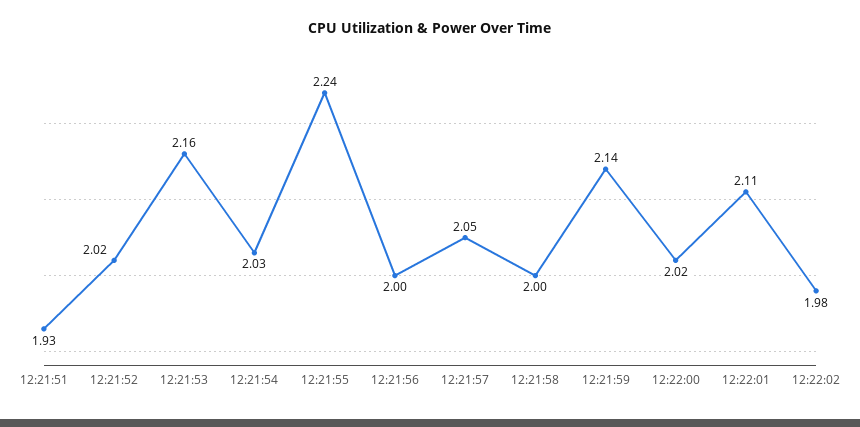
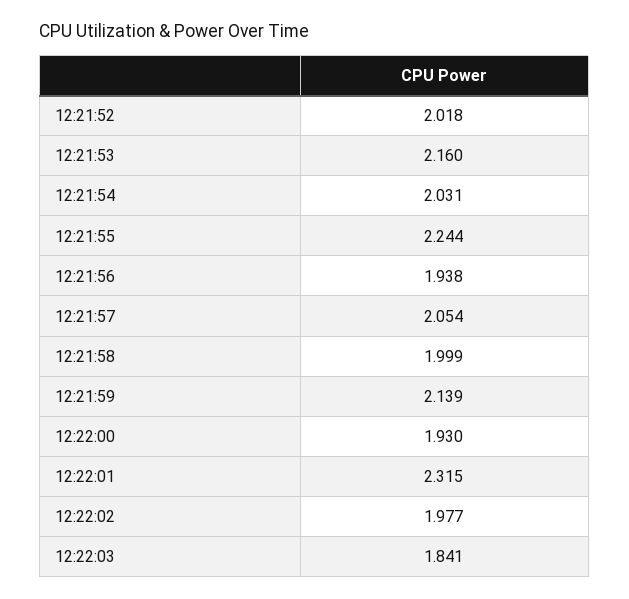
12:21:51: 1.93 -> none
12:21:56: 2 -> 1.938
12:22:00: 2.02 -> 1.93
12:22:01: 2.11 -> 2.315
12:22:03: none -> 1.841

